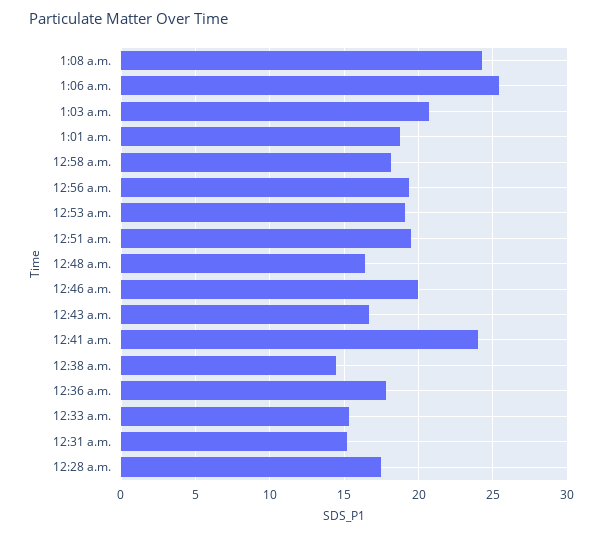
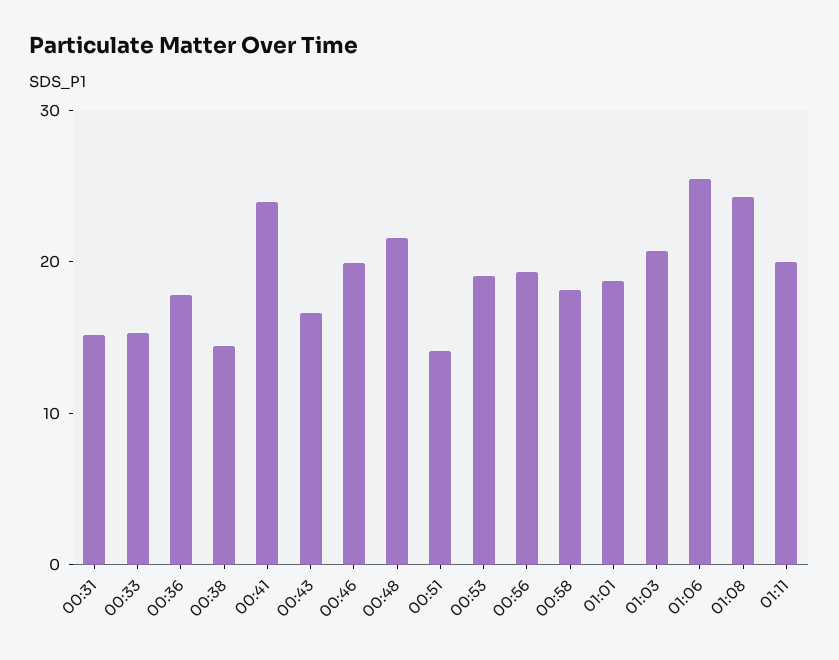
12:51 a.m.: 19.5 -> 14
12:48 a.m.: 16.5 -> 22
12:28 a.m.: 17.5 -> none
01:11: none -> 20

